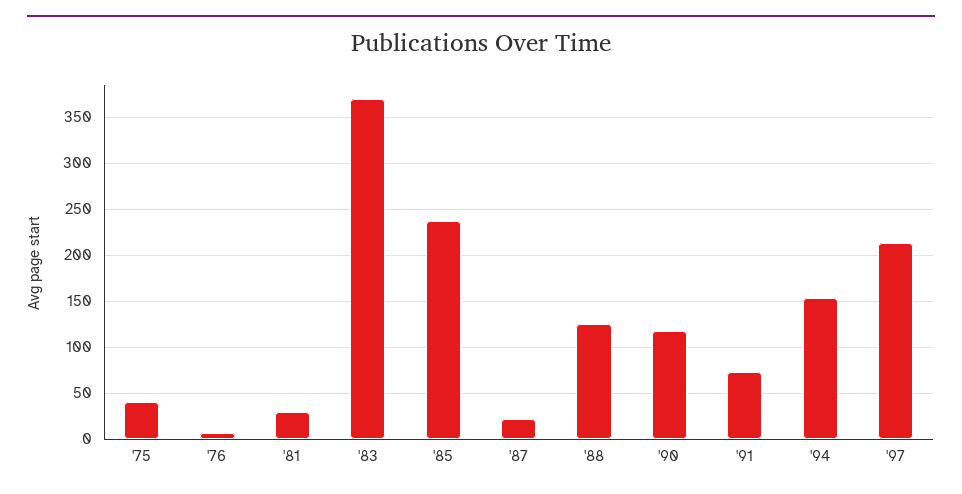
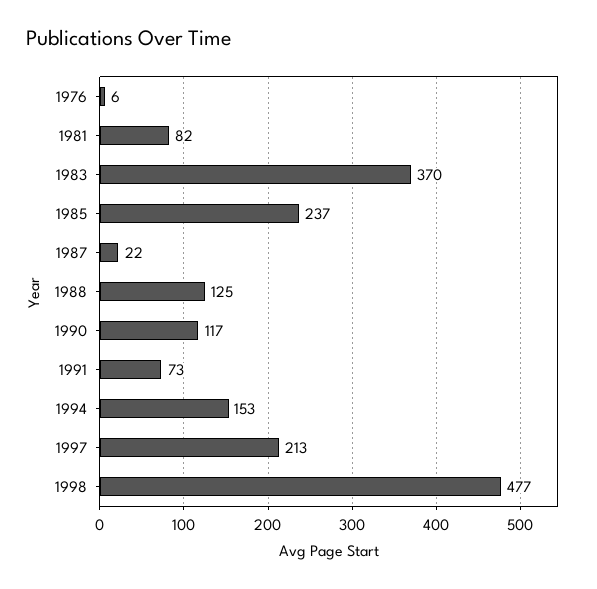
'75: 40 -> none
'81: 30 -> 82
1998: none -> 477

